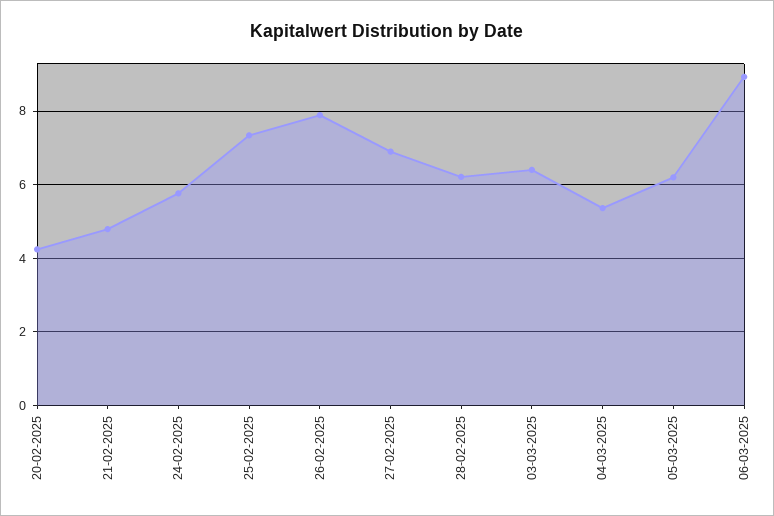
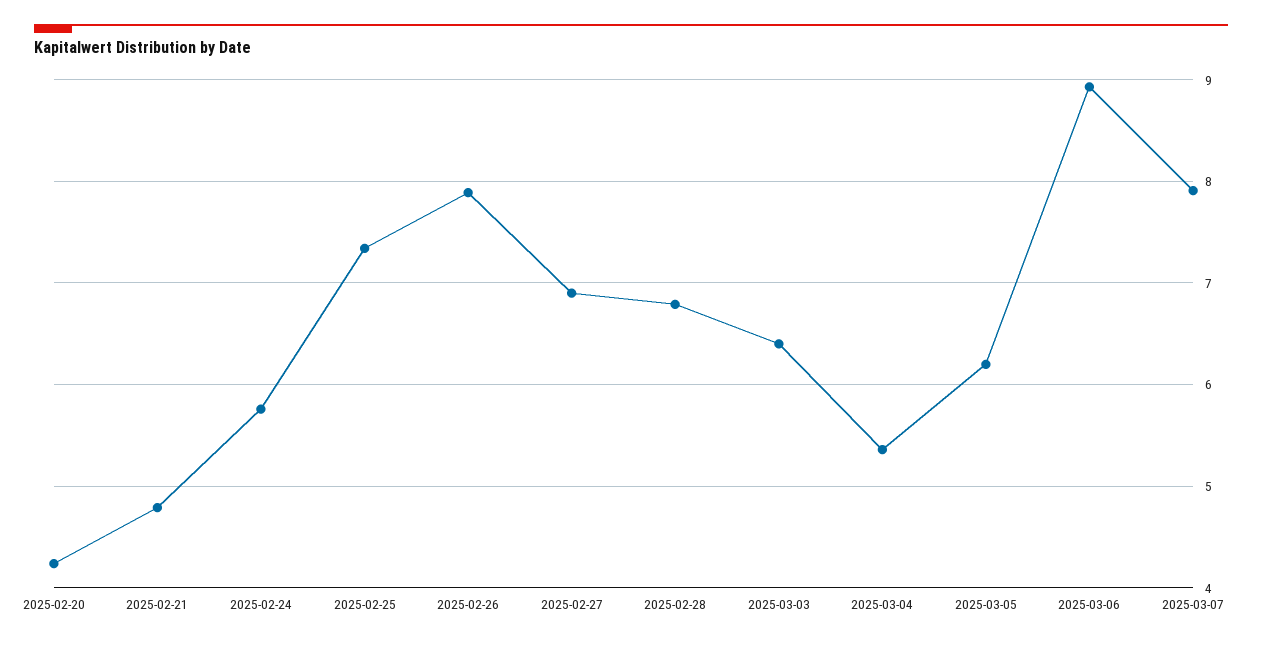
28-02-2025: 6.2 -> 6.8
2025-03-07: none -> 7.9

